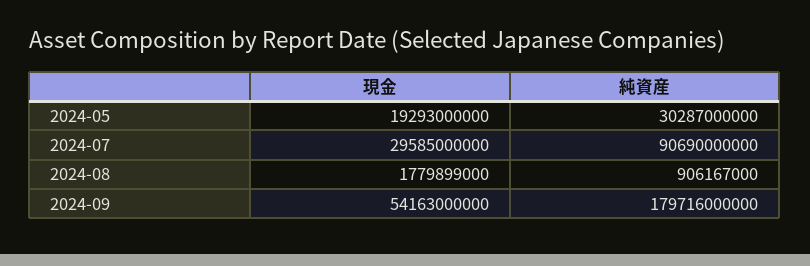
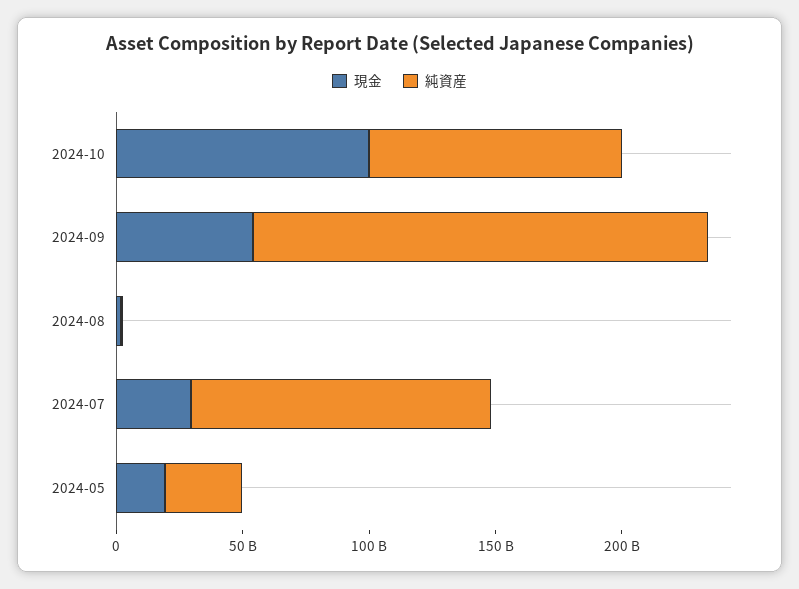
純資産, 2024-07: 90690000000 -> 120000000000
現金, 2024-10: none -> 100000000000
純資産, 2024-10: none -> 100000000000

